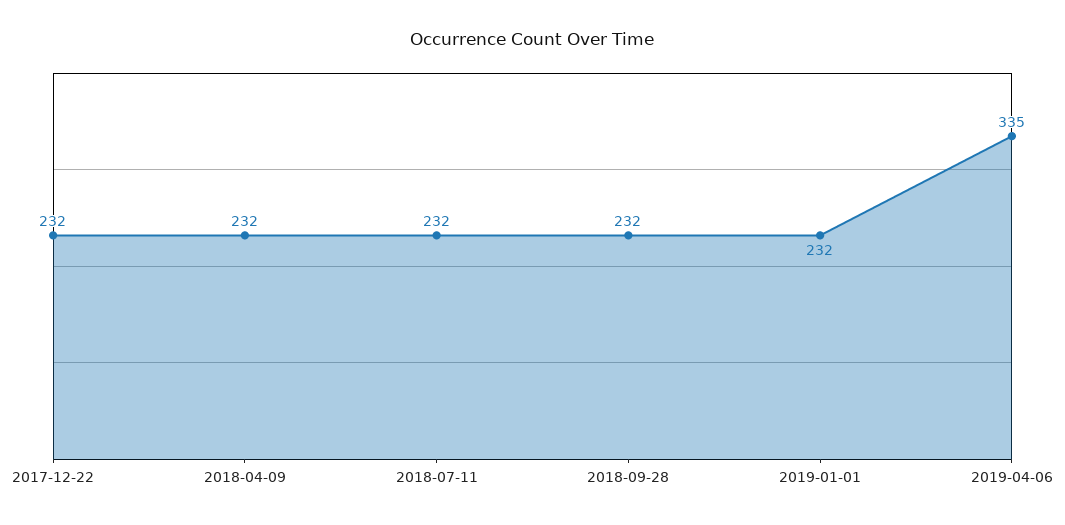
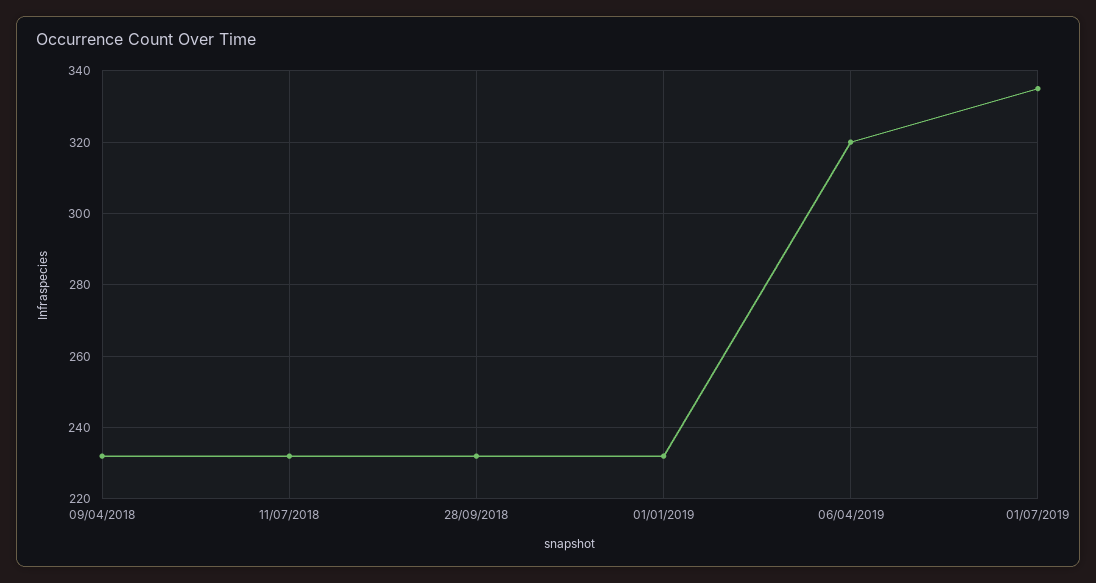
2017-12-22: 232 -> none
2019-04-06: 335 -> 320
01/07/2019: none -> 335

